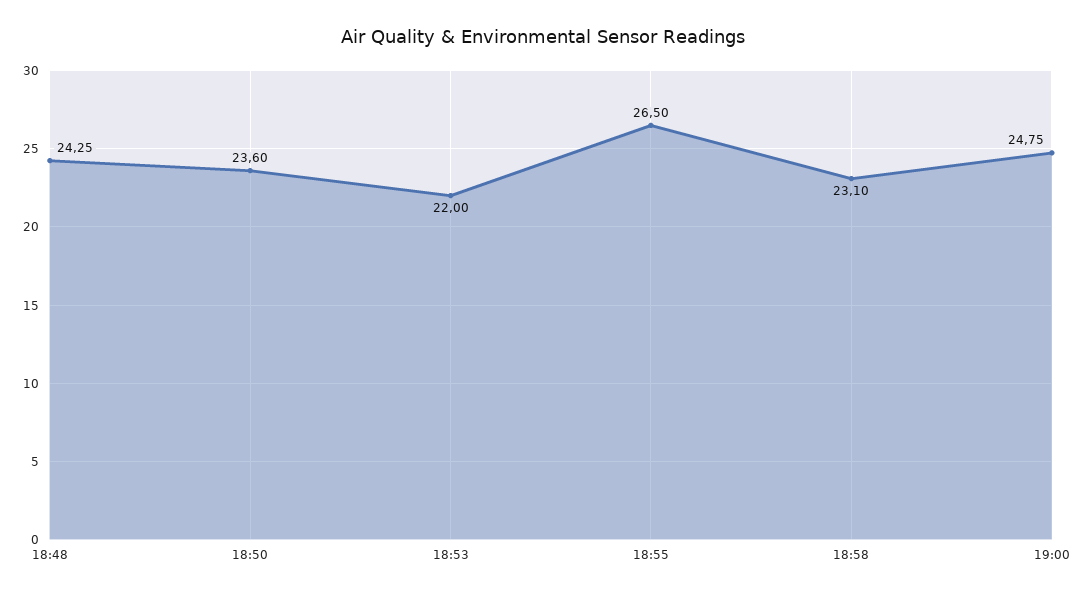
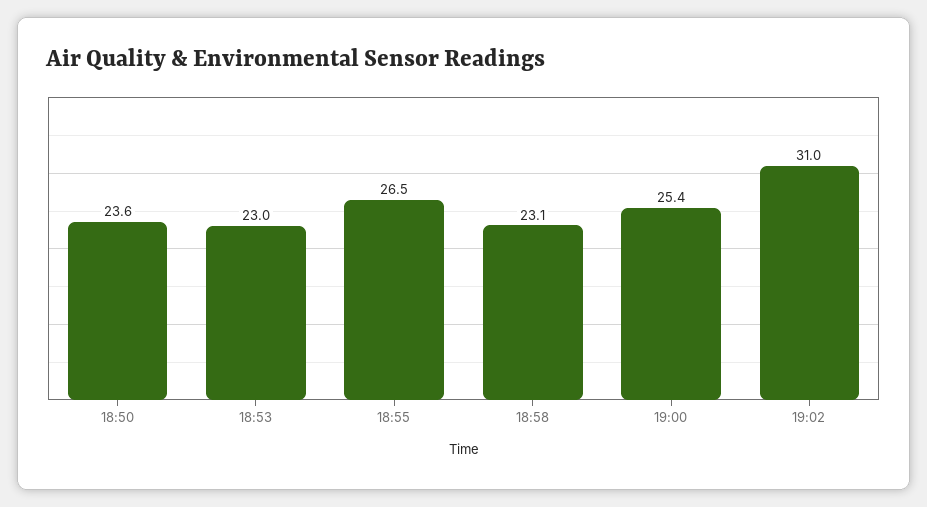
18:48: 24.25 -> none
18:53: 22 -> 23
19:00: 24.75 -> 25.4
19:02: none -> 31

